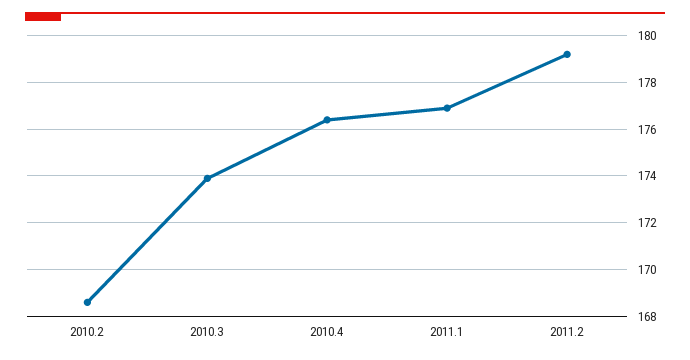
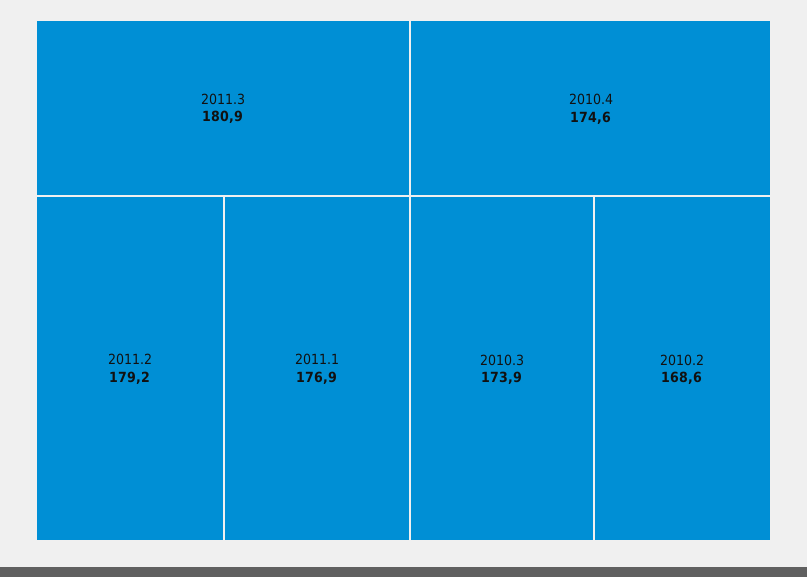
2010.4: 176.5 -> 174.6
2011.3: none -> 180.9

